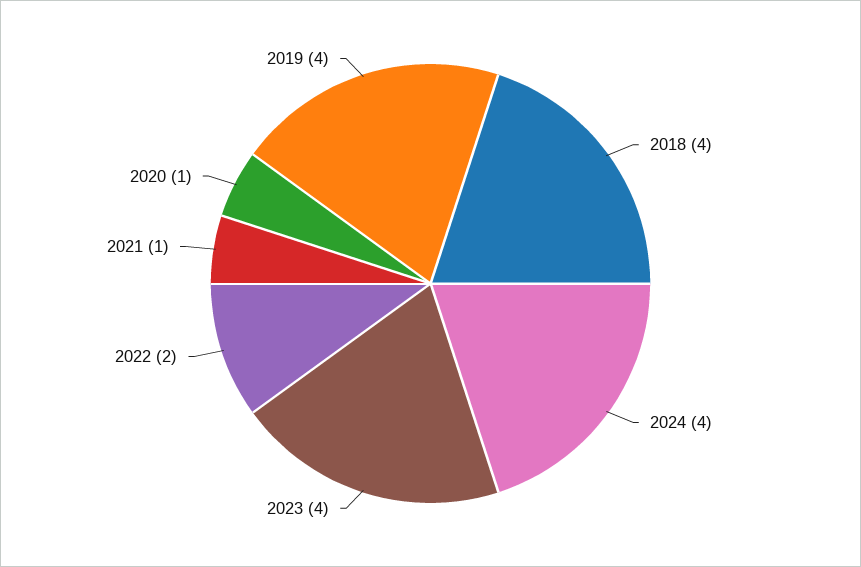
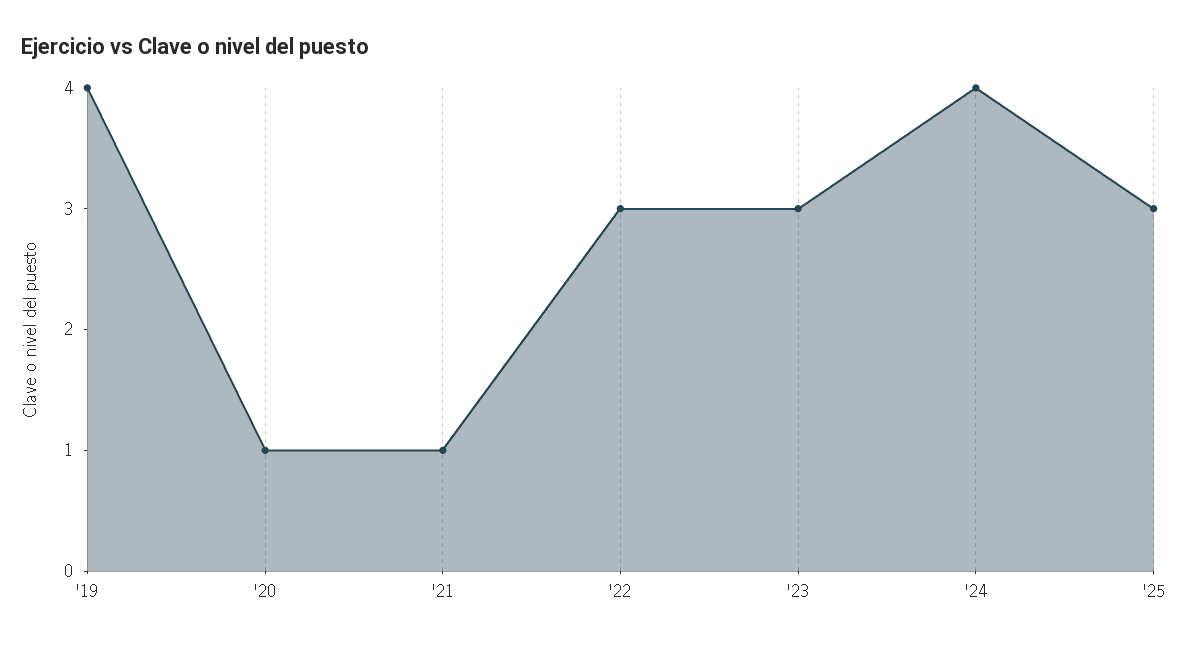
2018: 4 -> none
2023: 4 -> 3
2022: 2 -> 3
'25: none -> 3

